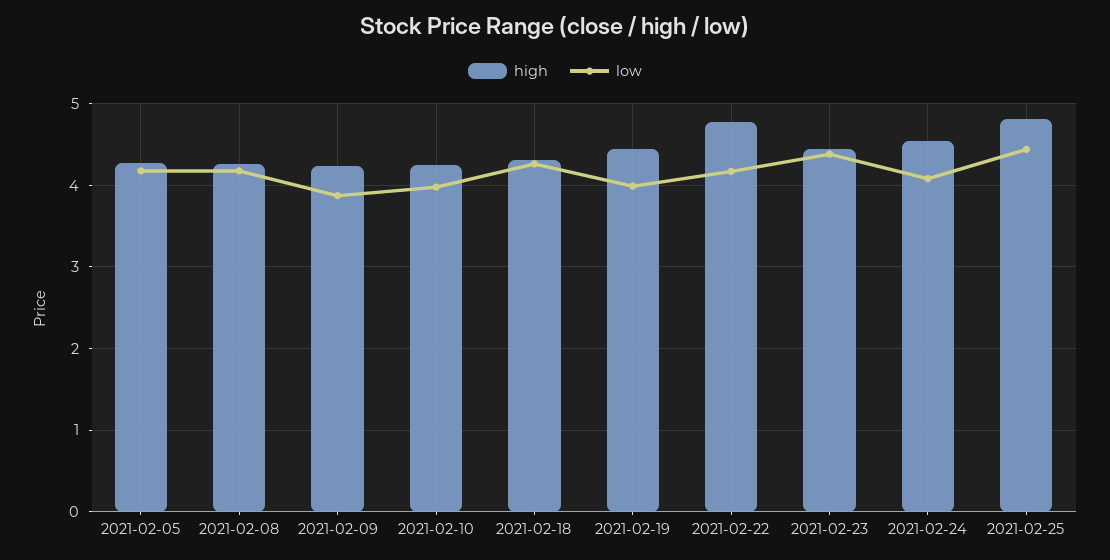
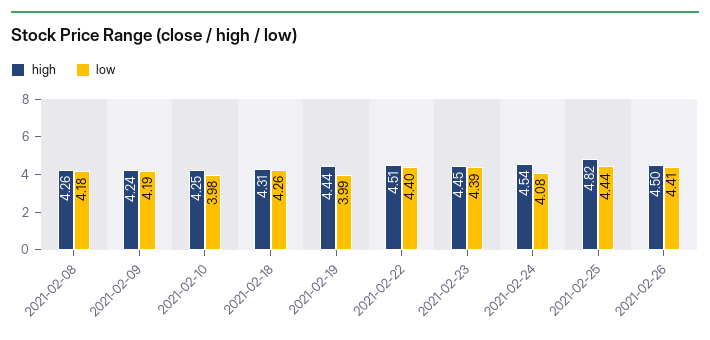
high, 2021-02-05: 4.3 -> none
low, 2021-02-05: 4.2 -> none
low, 2021-02-09: 3.9 -> 4.19
high, 2021-02-22: 4.8 -> 4.51
low, 2021-02-22: 4.2 -> 4.4
high, 2021-02-26: none -> 4.5
low, 2021-02-26: none -> 4.41

